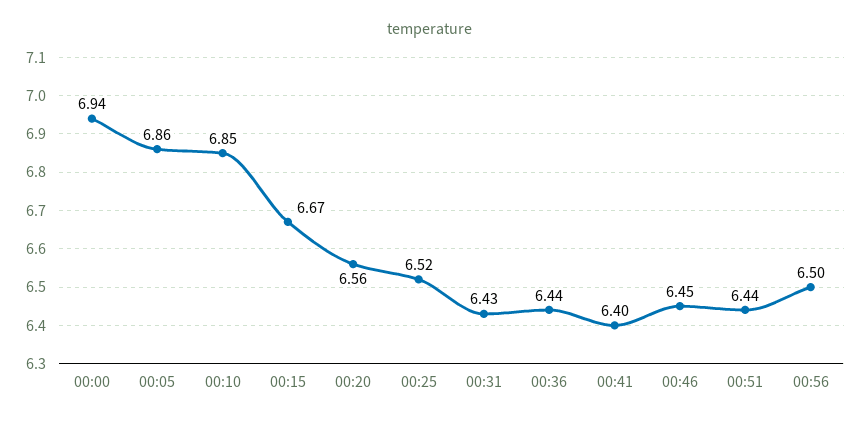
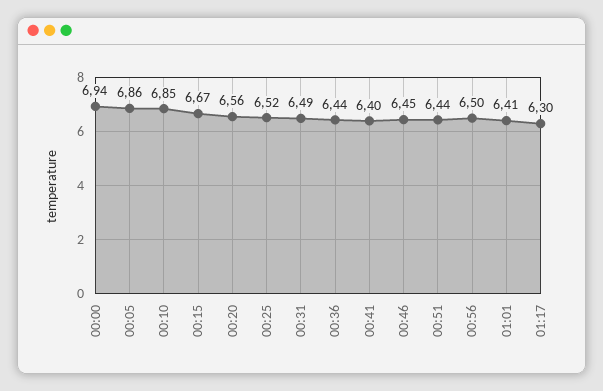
00:31: 6.43 -> 6.49
01:01: none -> 6.41
01:17: none -> 6.3

